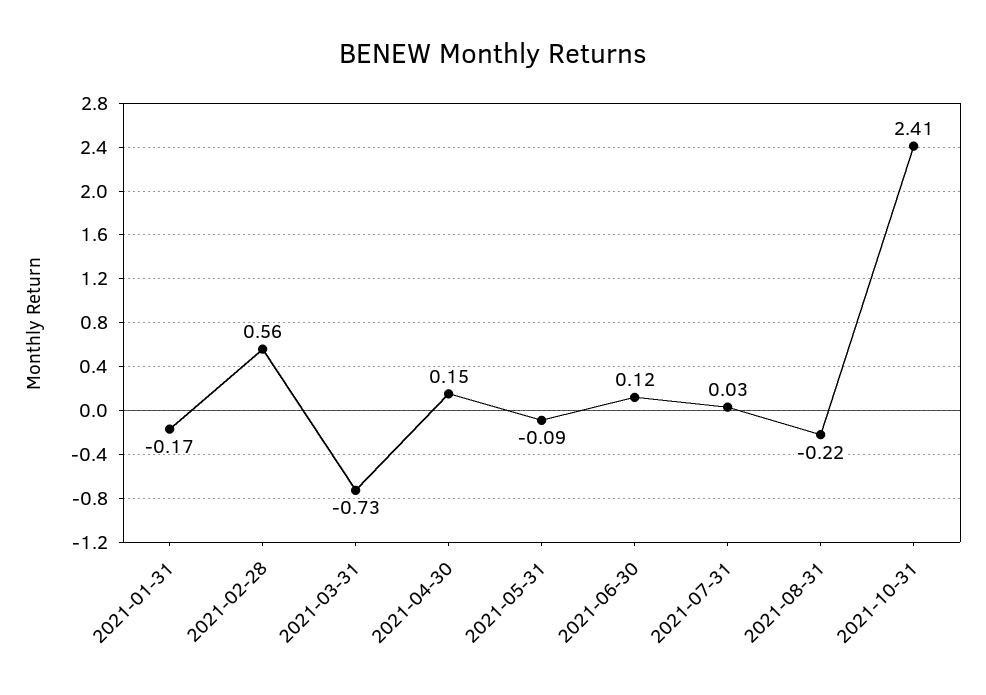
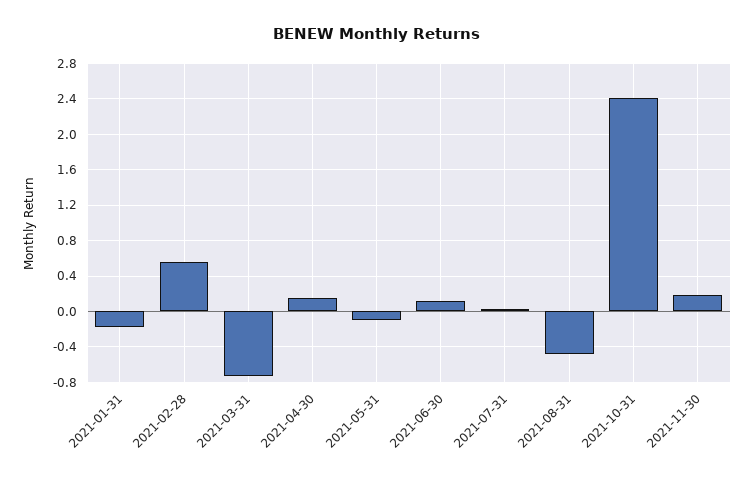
2021-08-31: -0.22 -> -0.5
2021-11-30: none -> 0.2

